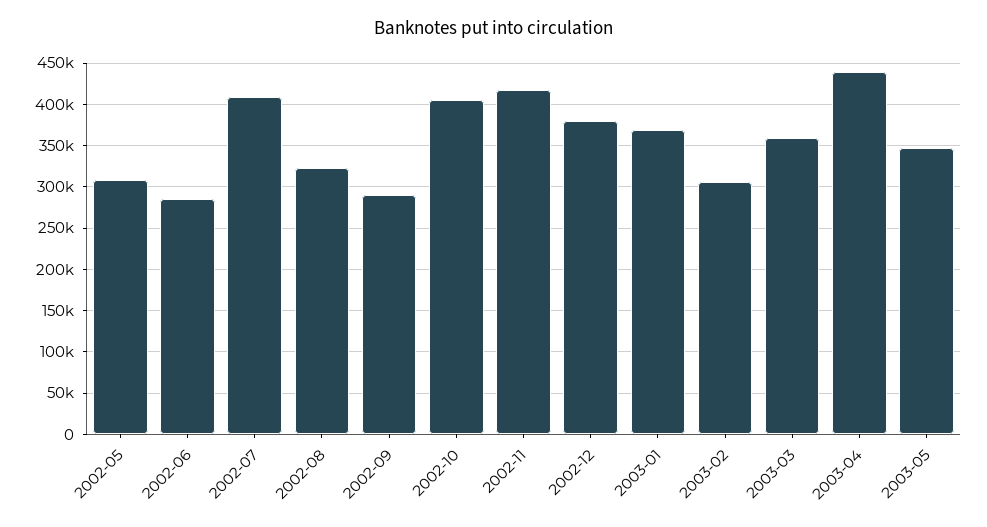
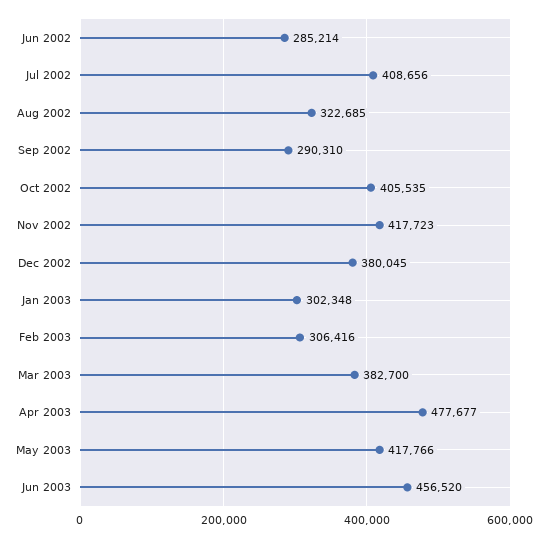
2002-05: 310000 -> none
2003-01: 370000 -> 302348
2003-03: 360000 -> 382700
2003-04: 440000 -> 477677
2003-05: 350000 -> 417766
Jun 2003: none -> 456520

